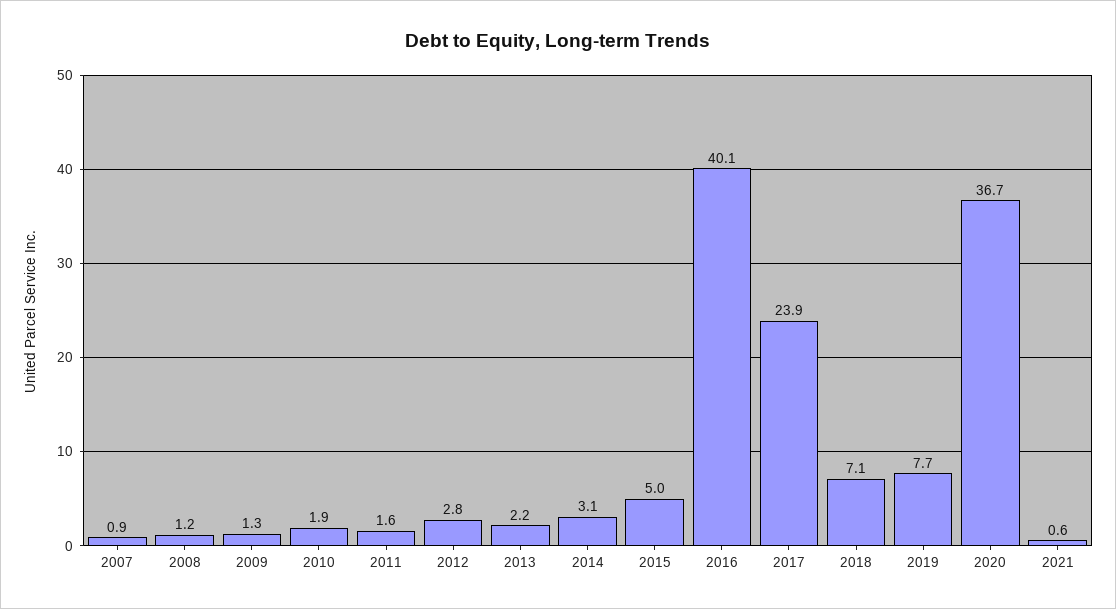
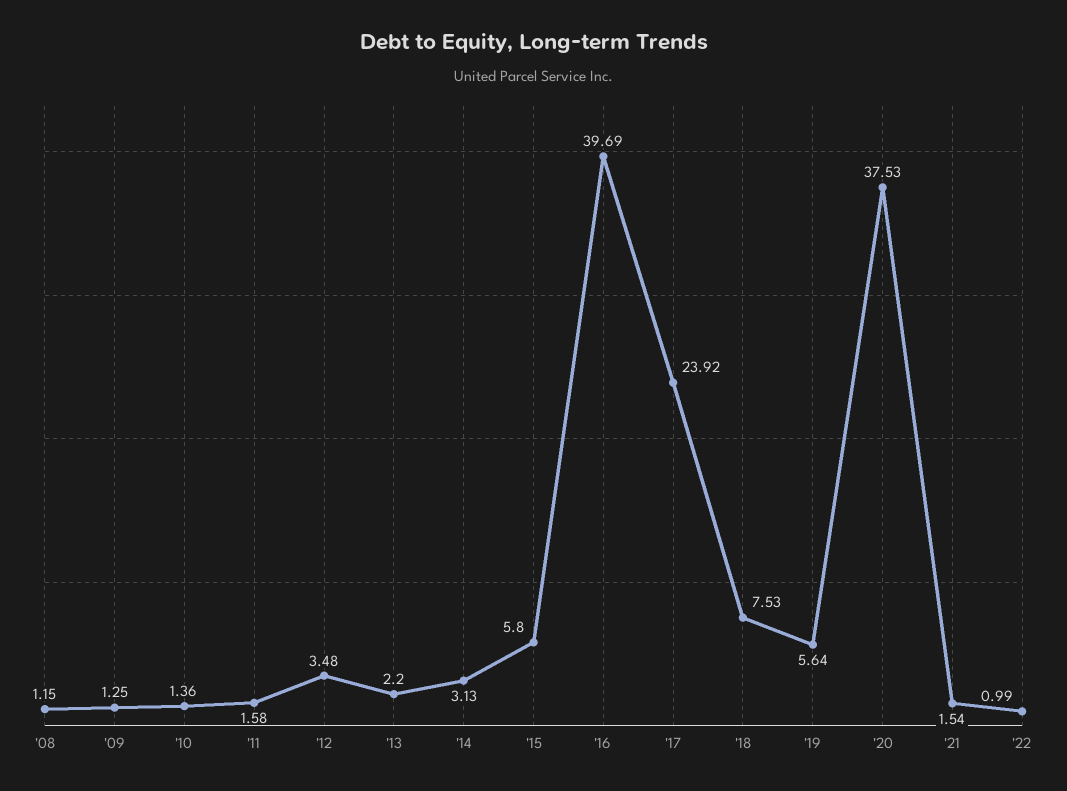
2007: 0.9 -> none
2010: 1.9 -> 1.36
2012: 2.8 -> 3.48
2015: 5 -> 5.8
2016: 40.1 -> 39.69
2018: 7.1 -> 7.53
2019: 7.7 -> 5.64
2020: 36.7 -> 37.53
2021: 0.6 -> 1.54
'22: none -> 0.99

